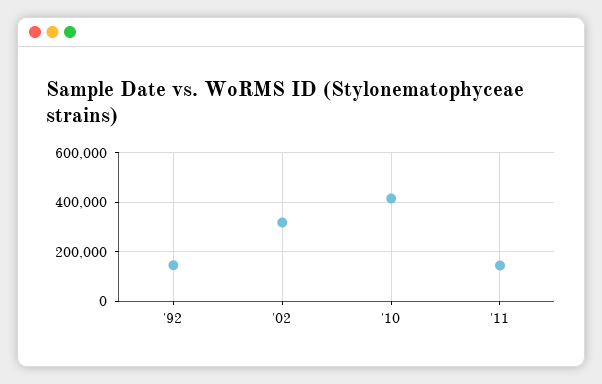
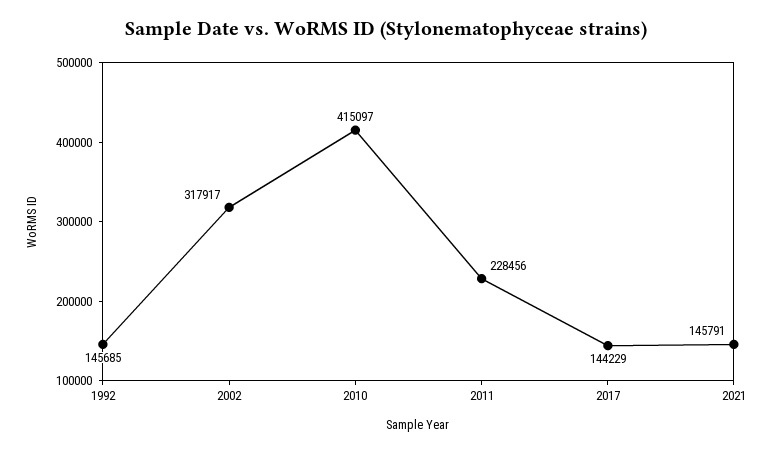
'11: 150000 -> 228456
2017: none -> 144229
2021: none -> 145791

